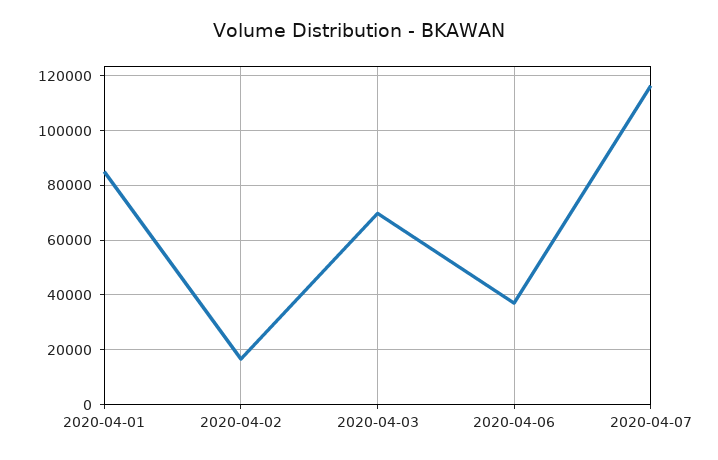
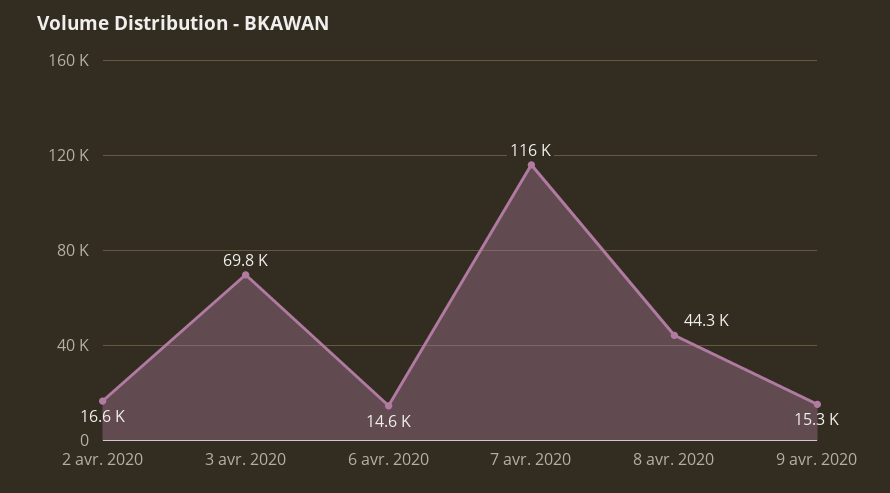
2020-04-01: 85000 -> none
2020-04-06: 37500 -> 14600
8 avr. 2020: none -> 44300
9 avr. 2020: none -> 15300

